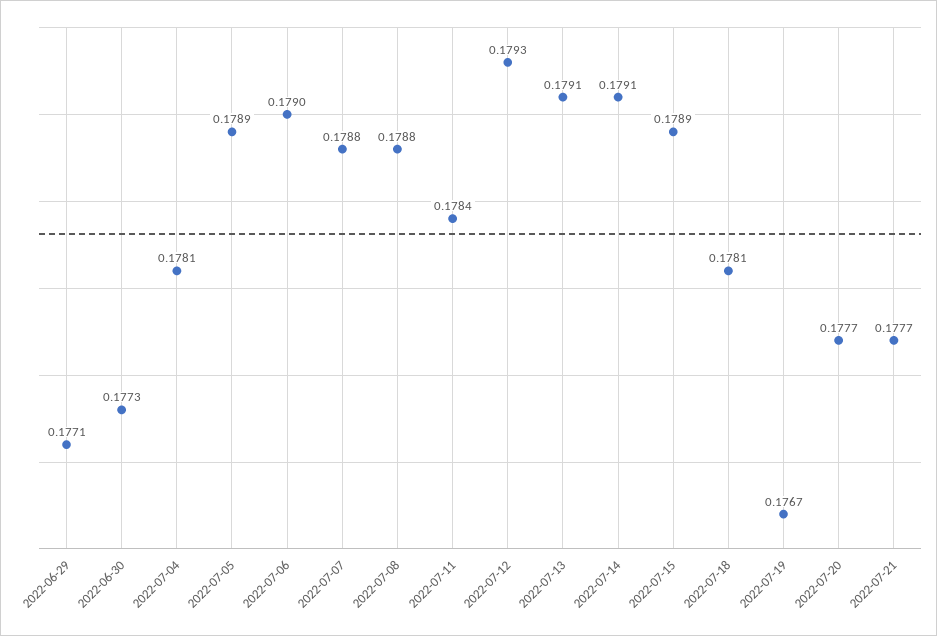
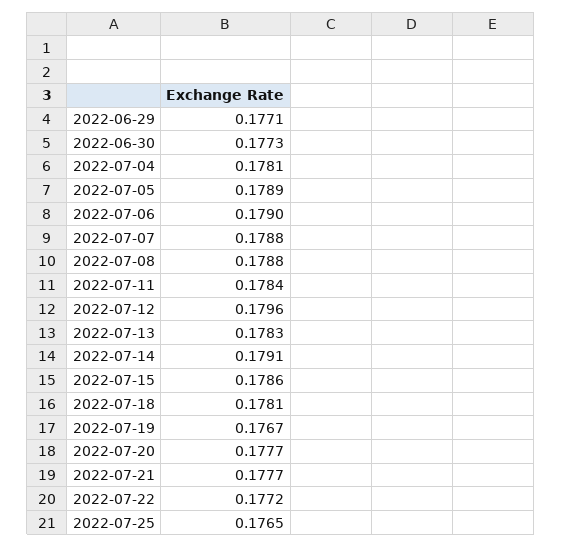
2022-07-12: 0.1793 -> 0.1796
2022-07-13: 0.1791 -> 0.1783
2022-07-15: 0.1789 -> 0.1786
2022-07-22: none -> 0.1772
2022-07-25: none -> 0.1765

